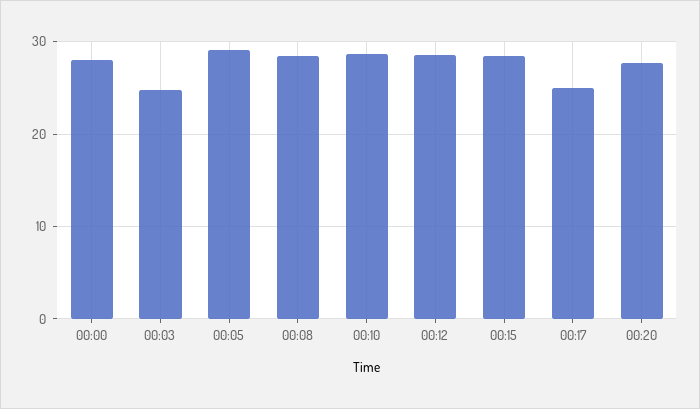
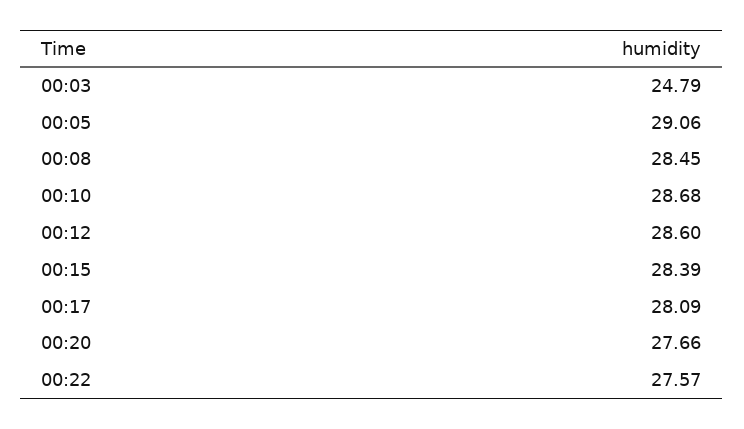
00:00: 28 -> none
00:17: 25 -> 28.09
00:22: none -> 27.57

